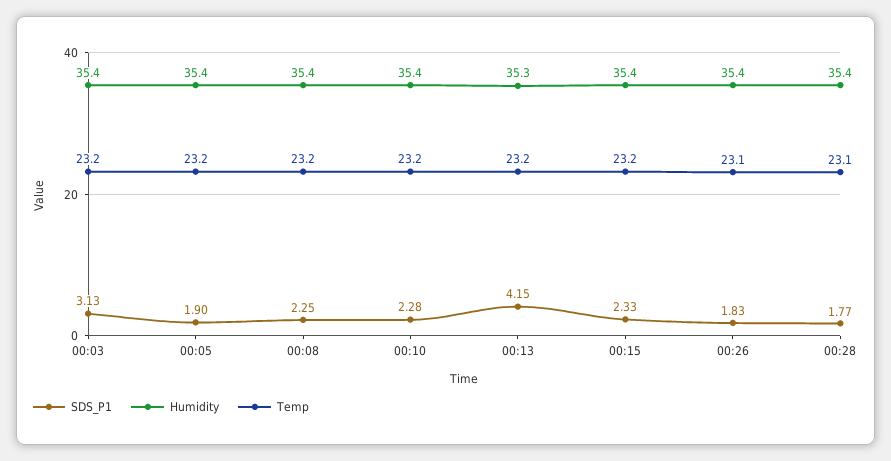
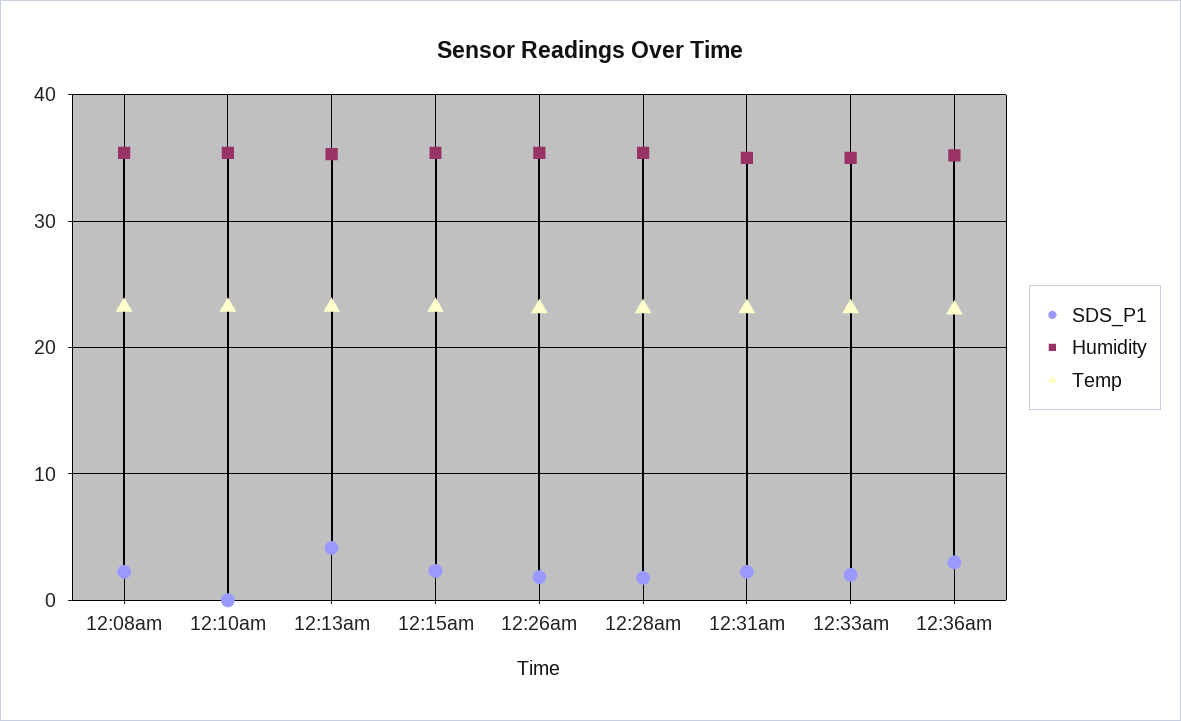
SDS_P1, 00:03: 3.13 -> none
Humidity, 00:03: 35.4 -> none
Temp, 00:03: 23.2 -> none
SDS_P1, 00:05: 1.9 -> none
Humidity, 00:05: 35.4 -> none
Temp, 00:05: 23.2 -> none
SDS_P1, 00:10: 2.28 -> 0
SDS_P1, 12:31am: none -> 2
Humidity, 12:31am: none -> 35
Temp, 12:31am: none -> 23
SDS_P1, 12:33am: none -> 2
Humidity, 12:33am: none -> 35
Temp, 12:33am: none -> 23
SDS_P1, 12:36am: none -> 3
Humidity, 12:36am: none -> 35
Temp, 12:36am: none -> 23

